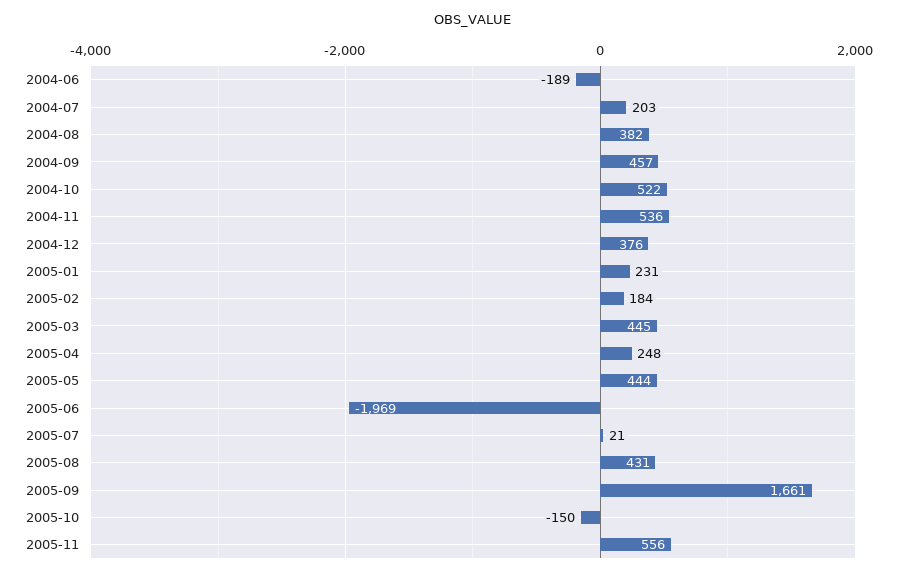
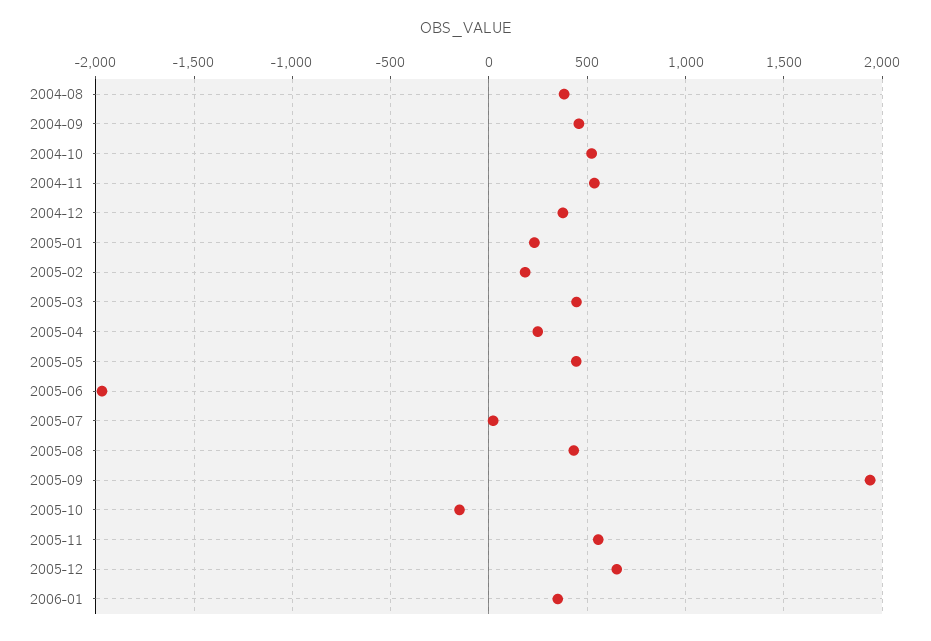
2004-06: -189 -> none
2004-07: 203 -> none
2005-09: 1661 -> 1950
2005-12: none -> 650
2006-01: none -> 350

